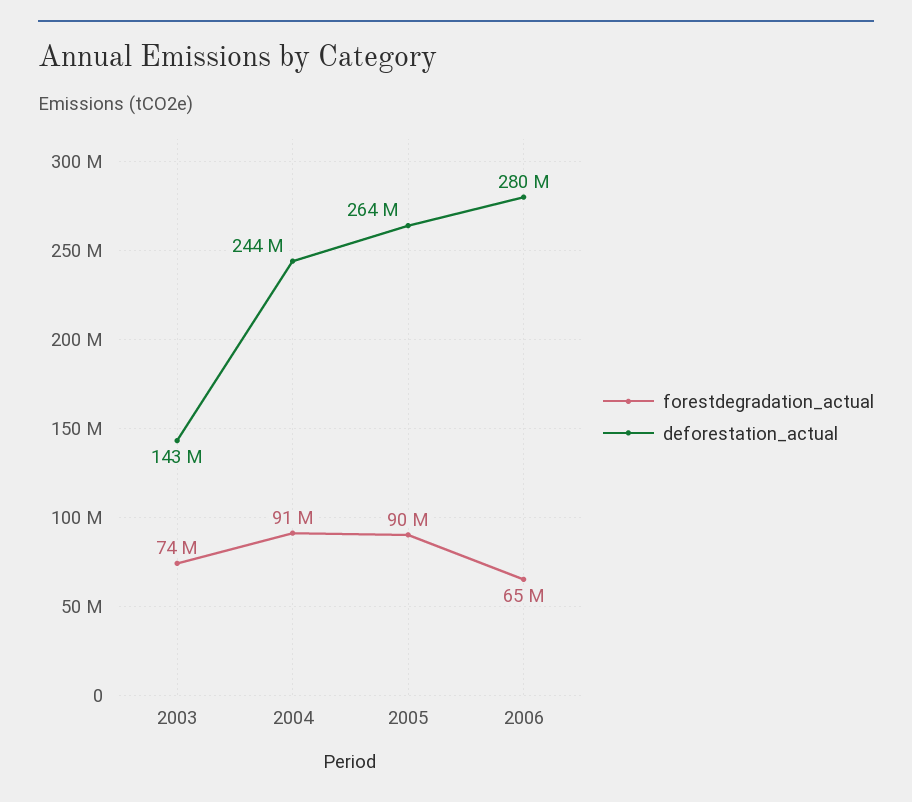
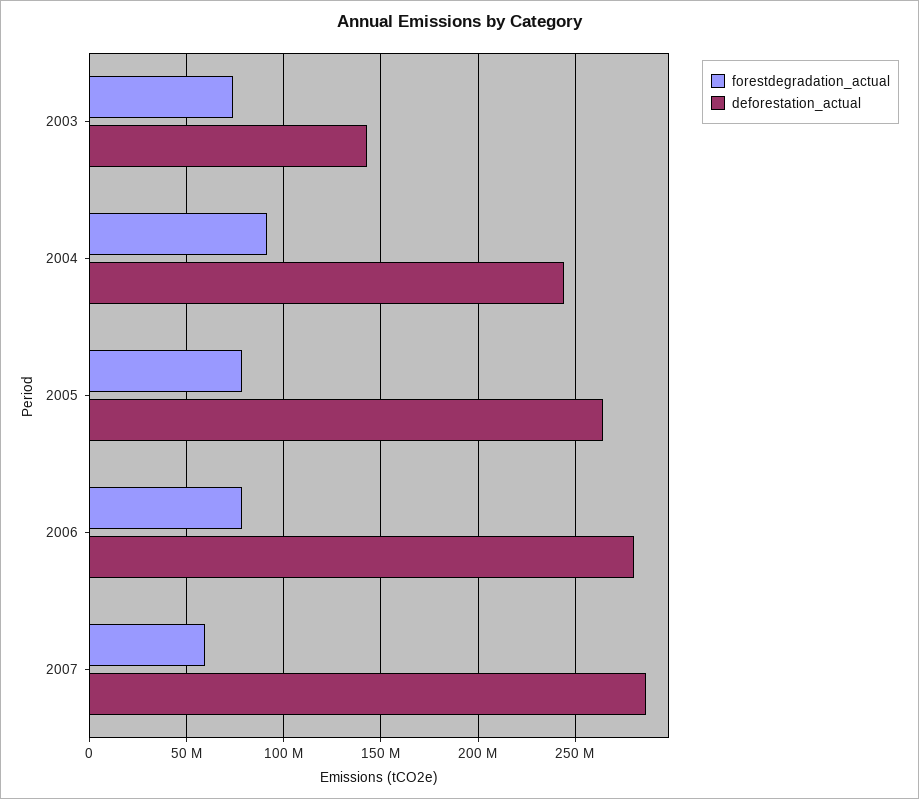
forestdegradation_actual, 2005: 90000000 -> 80000000
forestdegradation_actual, 2006: 65000000 -> 80000000
forestdegradation_actual, 2007: none -> 60000000
deforestation_actual, 2007: none -> 285000000

